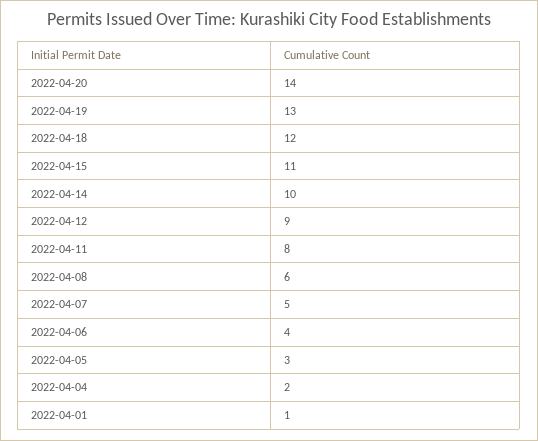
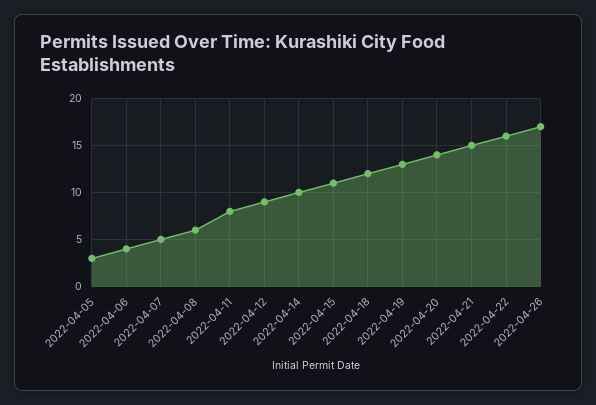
2022-04-04: 2 -> none
2022-04-01: 1 -> none
2022-04-21: none -> 15
2022-04-22: none -> 16
2022-04-26: none -> 17

